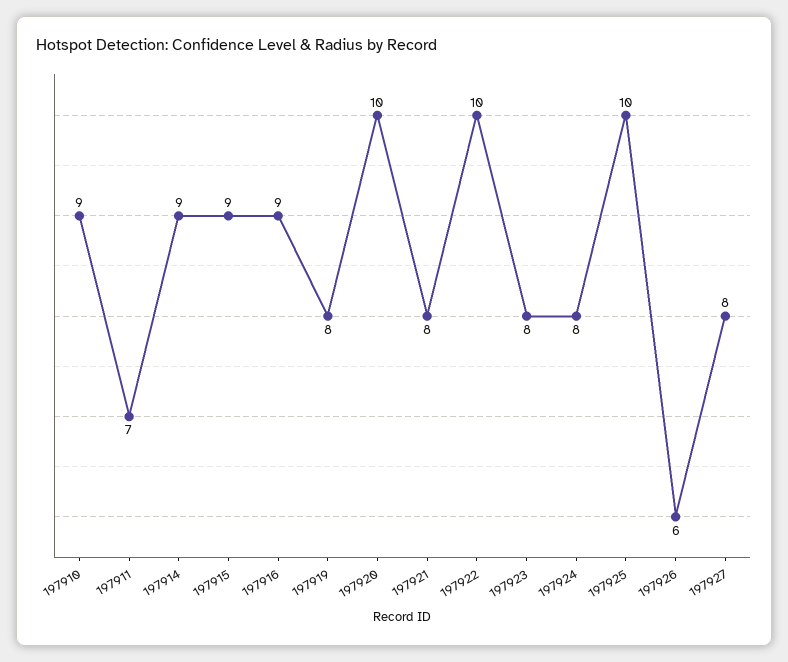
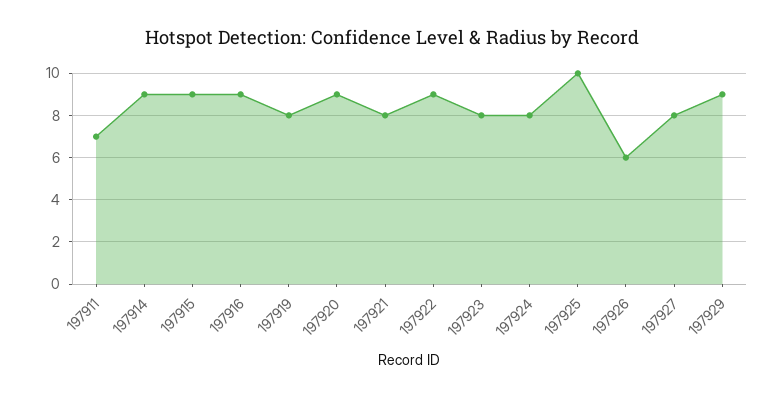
197910: 9 -> none
197920: 10 -> 9
197922: 10 -> 9
197929: none -> 9

